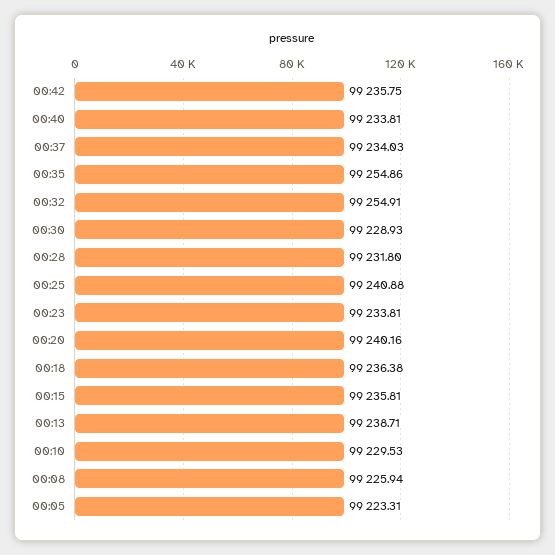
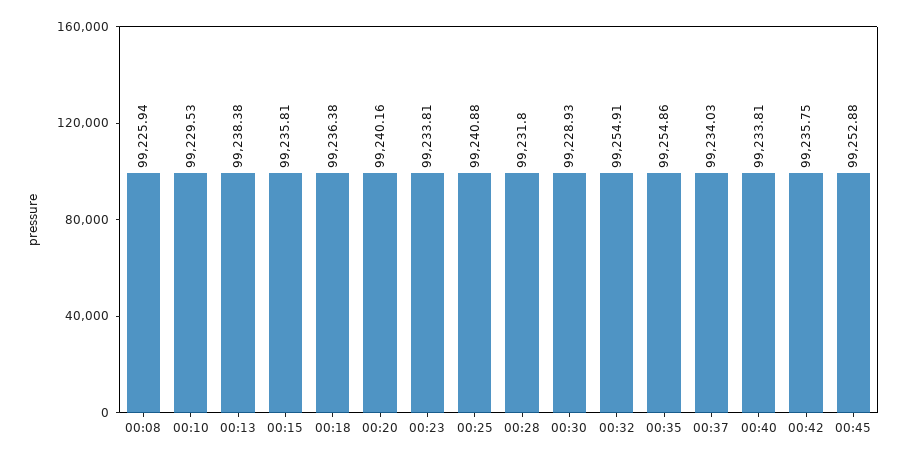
00:13: 99238.71 -> 99238.38
00:05: 99223.31 -> none
00:45: none -> 99252.88

